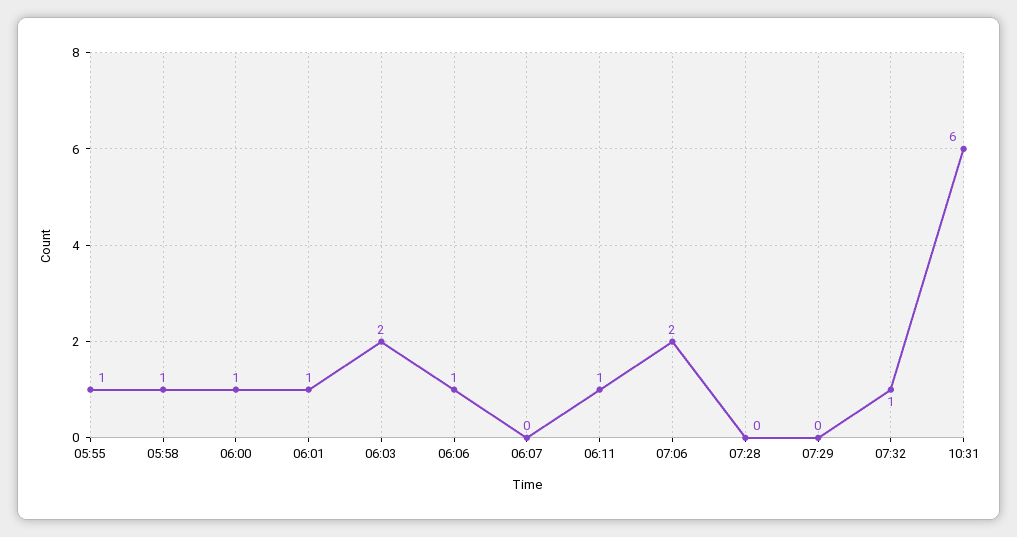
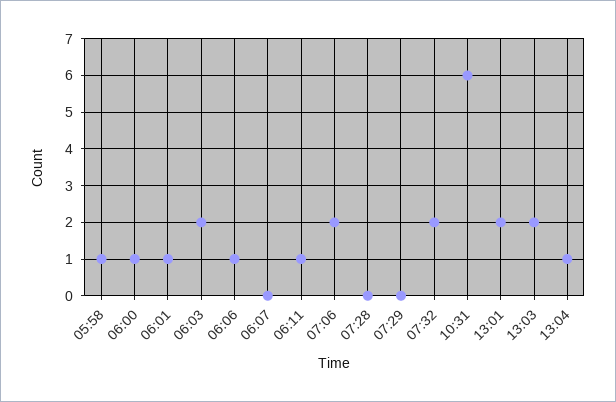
05:55: 1 -> none
07:32: 1 -> 2
13:01: none -> 2
13:03: none -> 2
13:04: none -> 1

